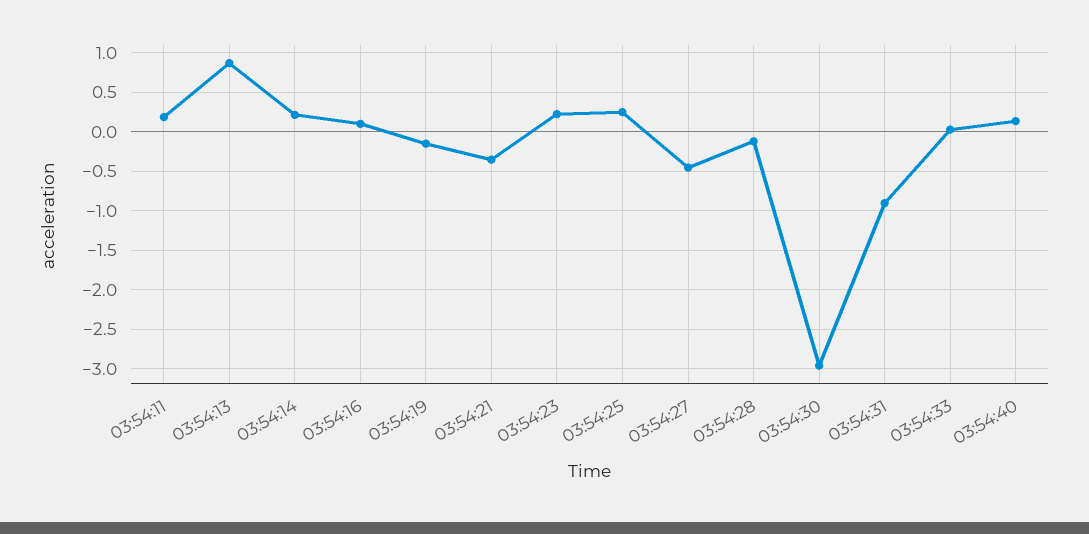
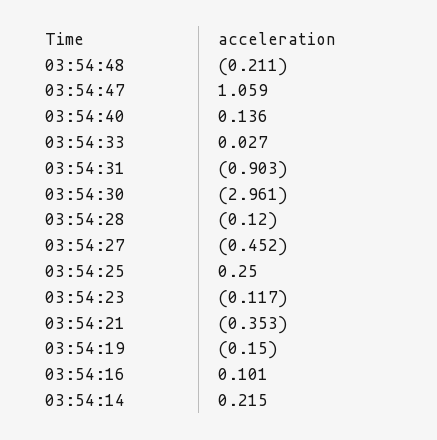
03:54:11: 0.2 -> none
03:54:13: 0.9 -> none
03:54:23: 0.2 -> -0.117
03:54:48: none -> -0.211
03:54:47: none -> 1.059

